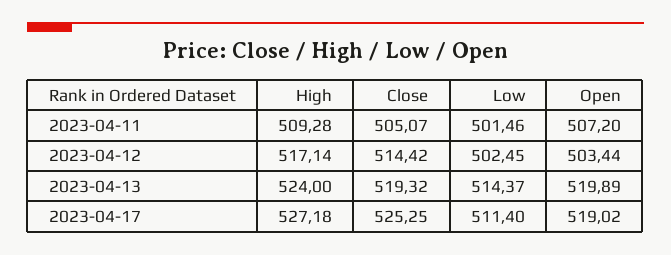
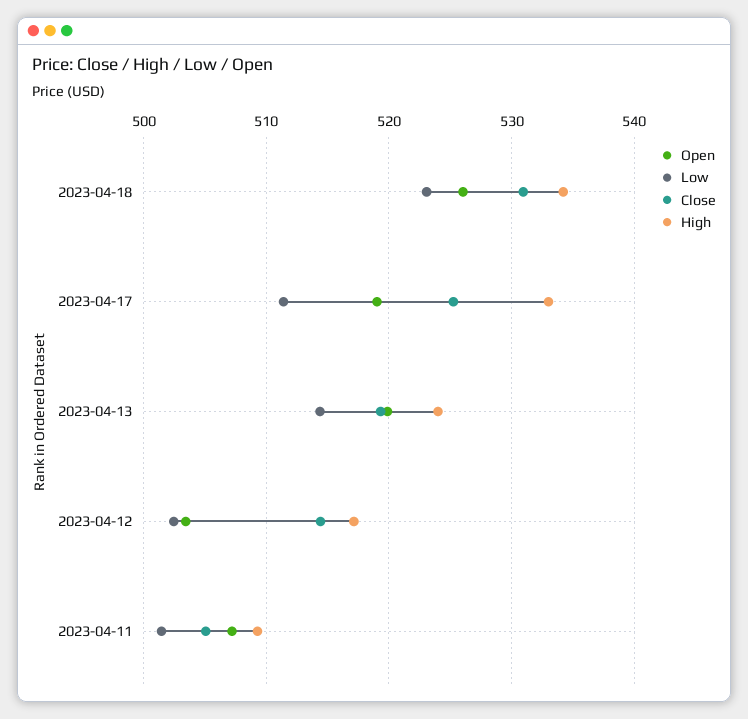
High, 2023-04-17: 527.18 -> 533
Open, 2023-04-18: none -> 526
Low, 2023-04-18: none -> 523
Close, 2023-04-18: none -> 531
High, 2023-04-18: none -> 534

